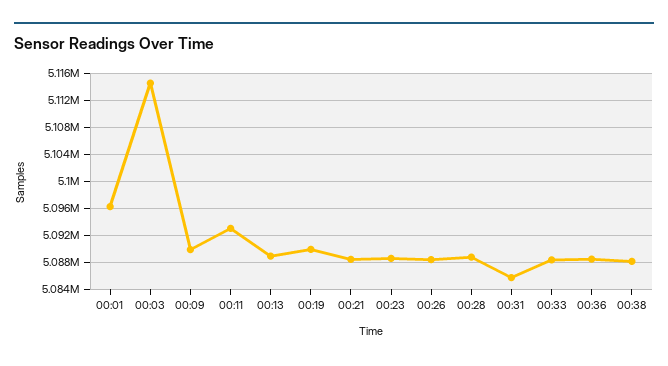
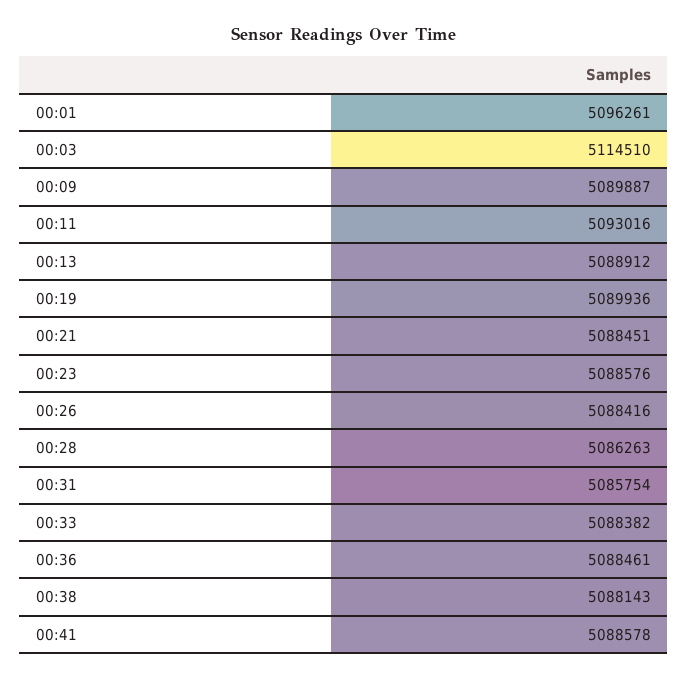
00:28: 5089000 -> 5086263
00:41: none -> 5088578

